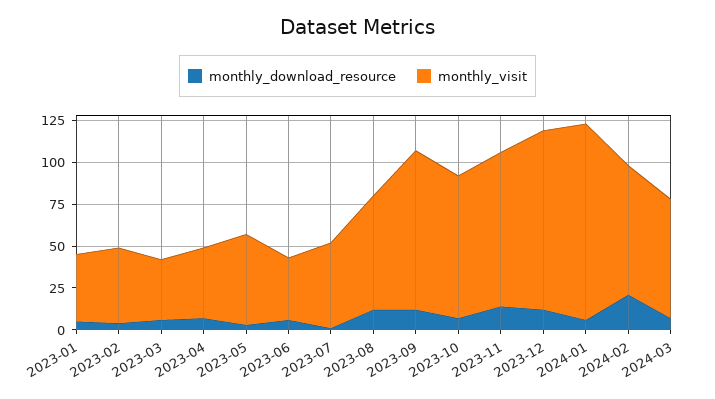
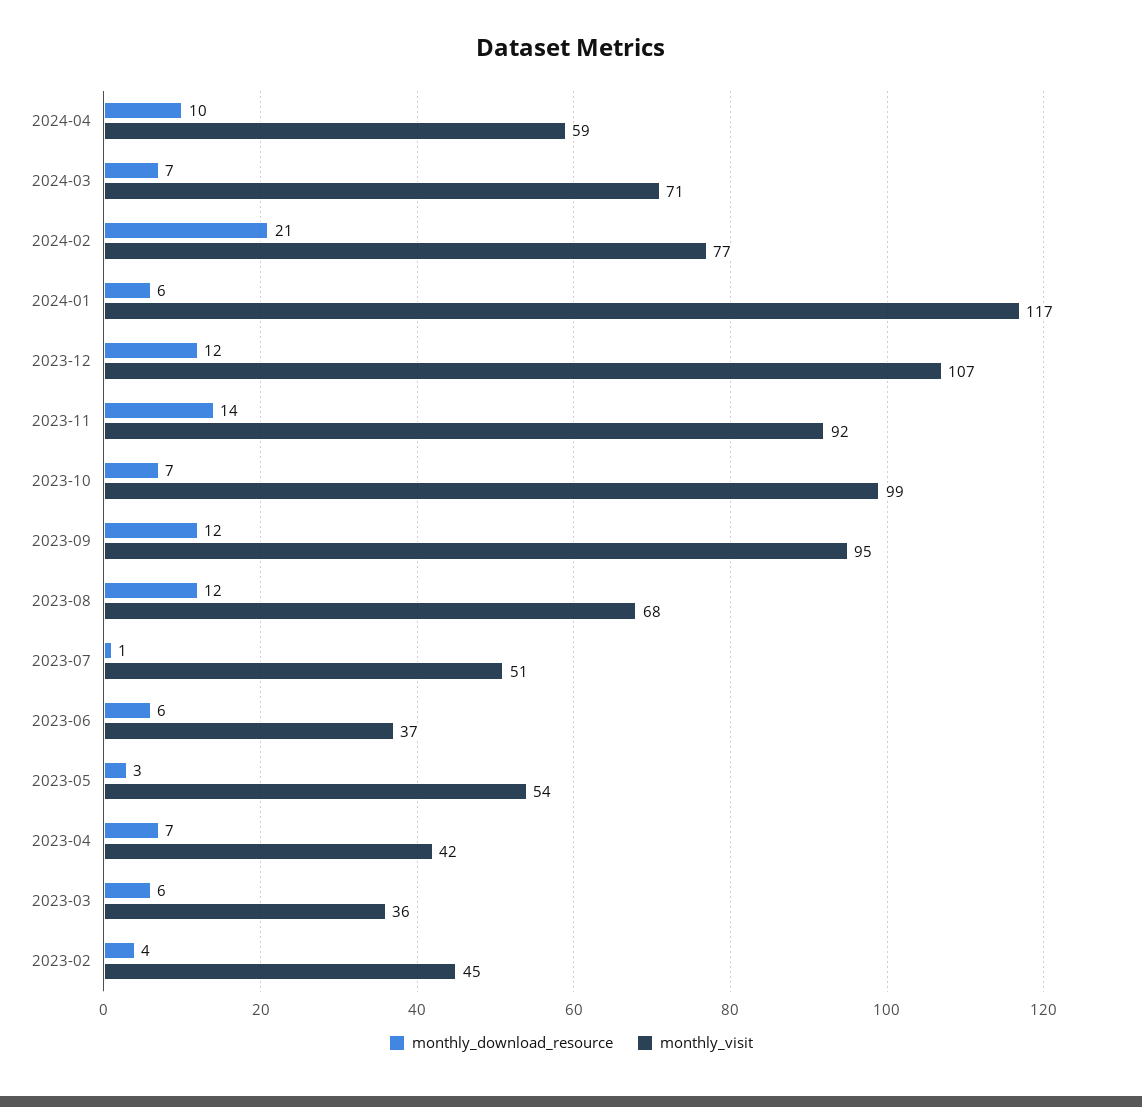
monthly_download_resource, 2023-01: 5 -> none
monthly_visit, 2023-01: 40 -> none
monthly_visit, 2023-10: 85 -> 99
monthly_download_resource, 2024-04: none -> 10
monthly_visit, 2024-04: none -> 59

